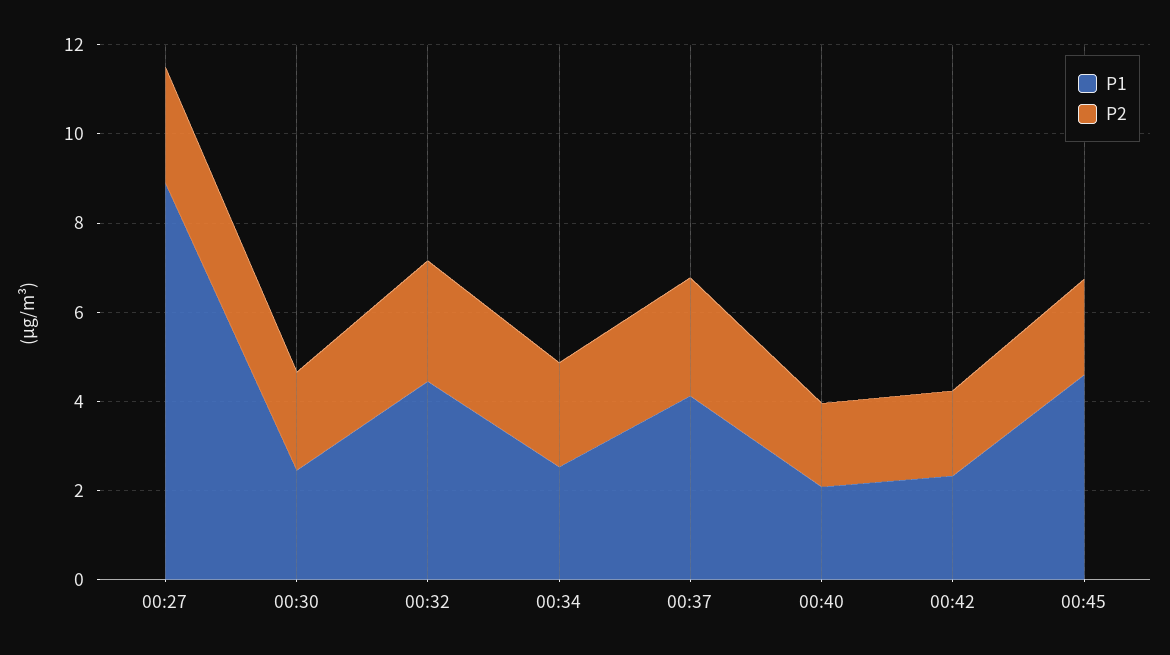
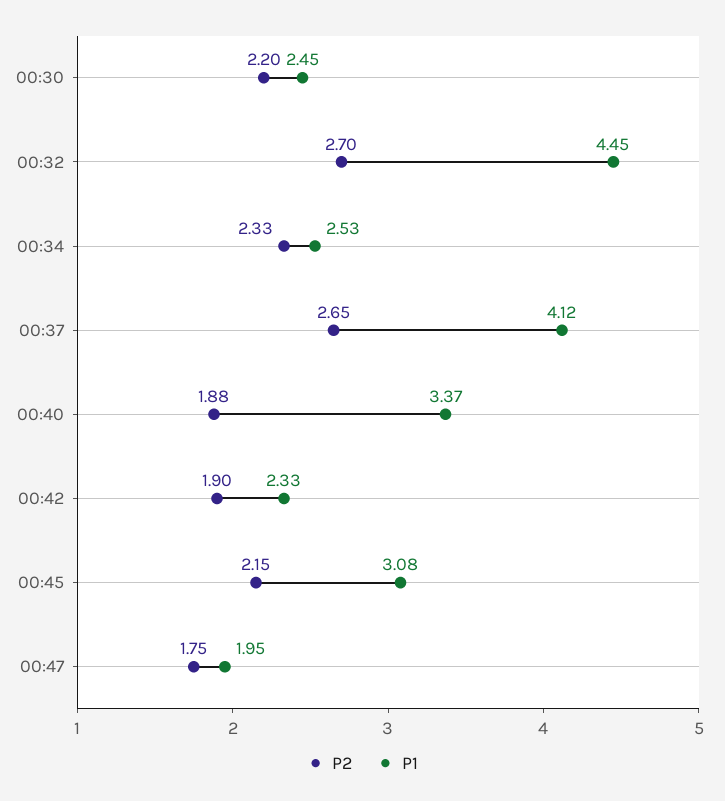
P1, 00:27: 9 -> none
P2, 00:27: 2.5 -> none
P1, 00:40: 2 -> 3.37
P1, 00:45: 4.5 -> 3.08
P2, 00:47: none -> 1.75
P1, 00:47: none -> 1.95

